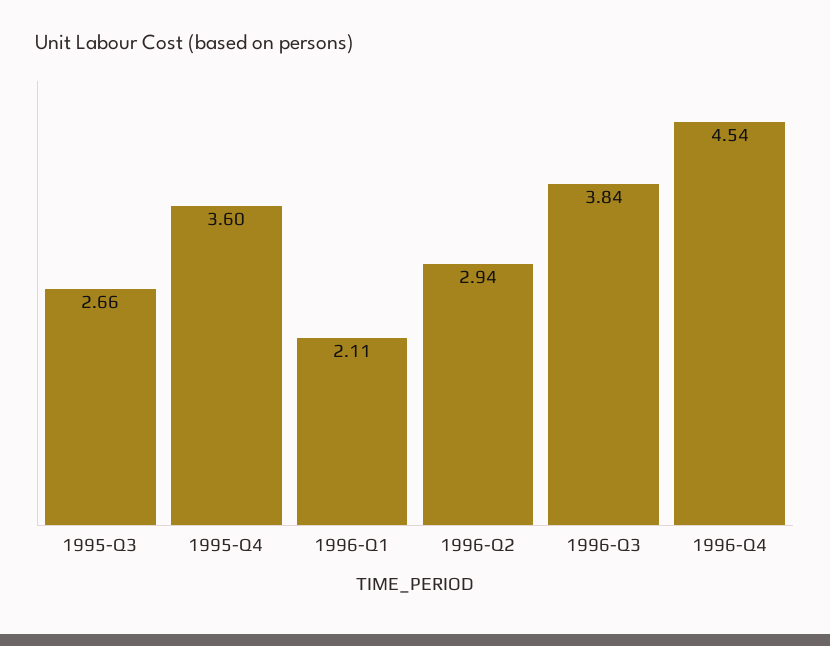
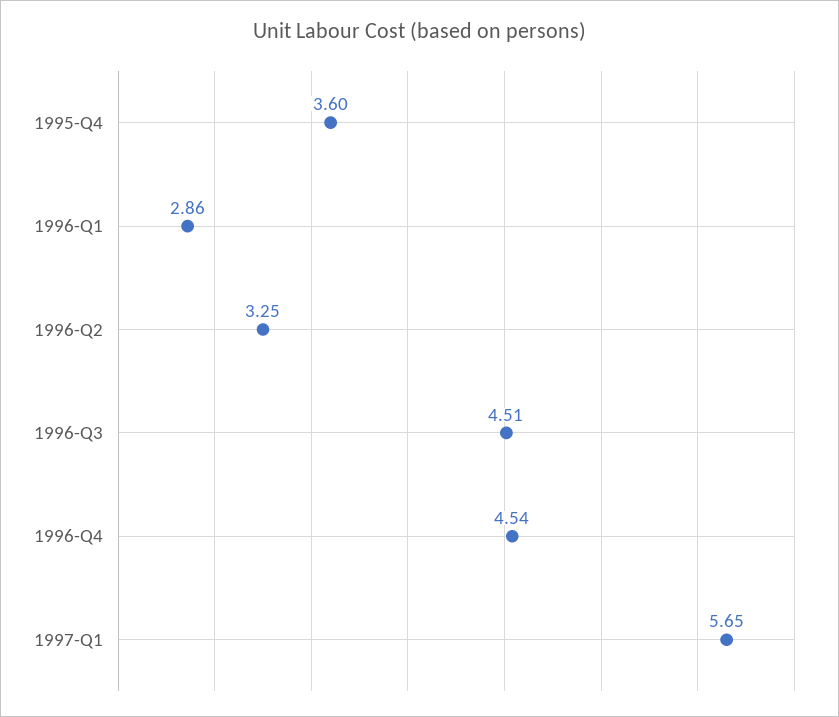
1995-Q3: 2.66 -> none
1996-Q1: 2.11 -> 2.86
1996-Q2: 2.94 -> 3.25
1996-Q3: 3.84 -> 4.51
1997-Q1: none -> 5.65

